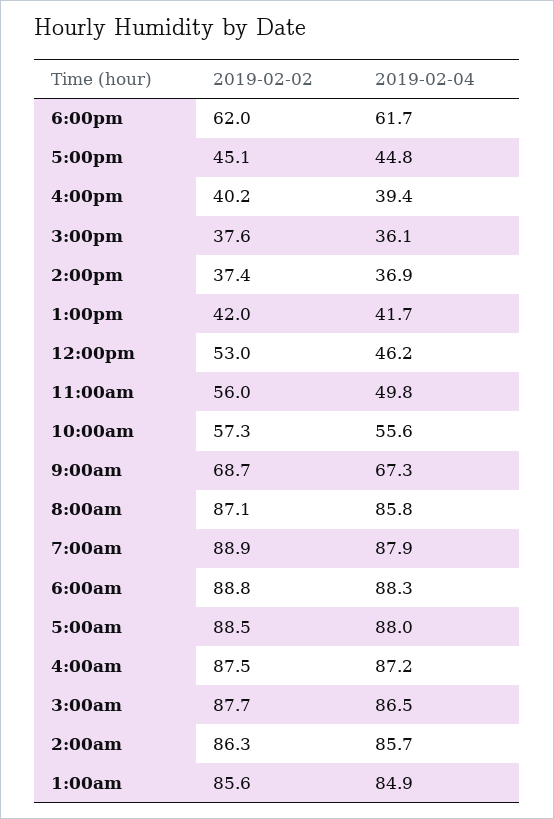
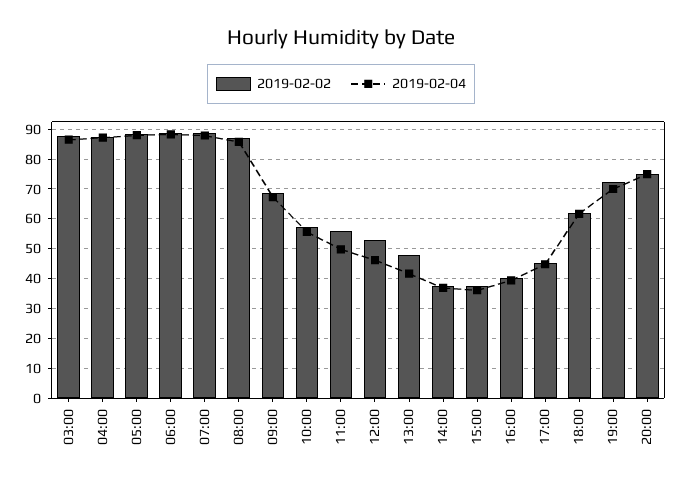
2019-02-02, 1:00pm: 42 -> 47.5
2019-02-02, 2:00am: 86.3 -> none
2019-02-04, 2:00am: 85.7 -> none
2019-02-02, 1:00am: 85.6 -> none
2019-02-04, 1:00am: 84.9 -> none
2019-02-02, 19:00: none -> 72.5
2019-02-04, 19:00: none -> 70
2019-02-02, 20:00: none -> 75
2019-02-04, 20:00: none -> 75

